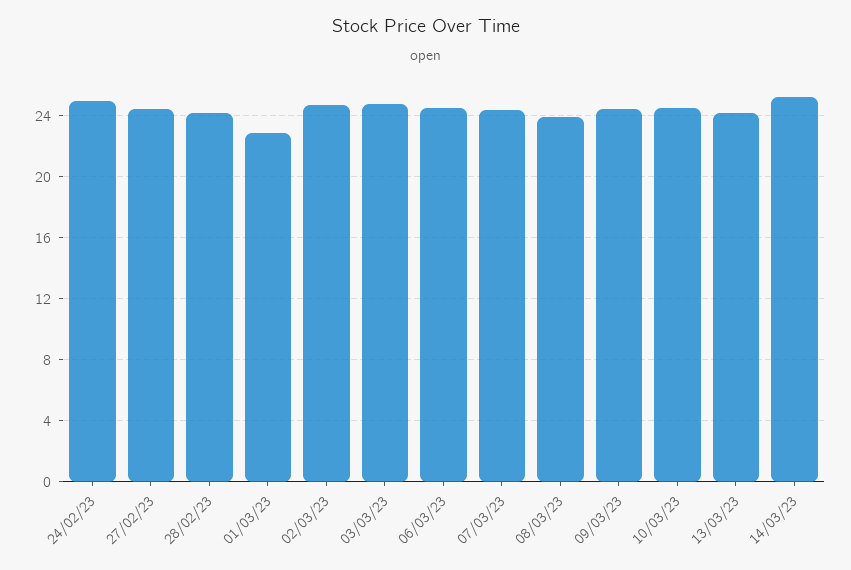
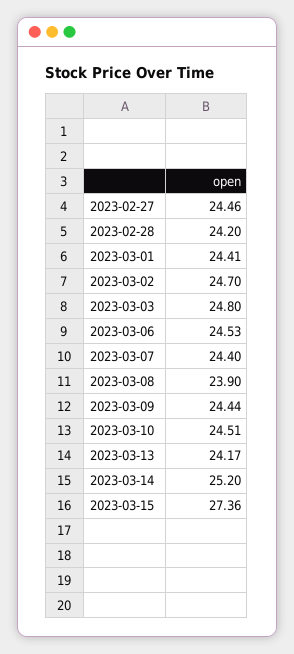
24/02/23: 25 -> none
01/03/23: 23 -> 24.41
2023-03-15: none -> 27.36

